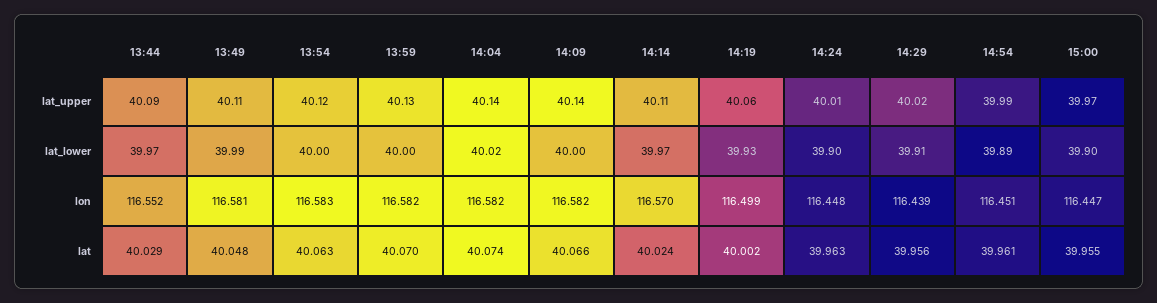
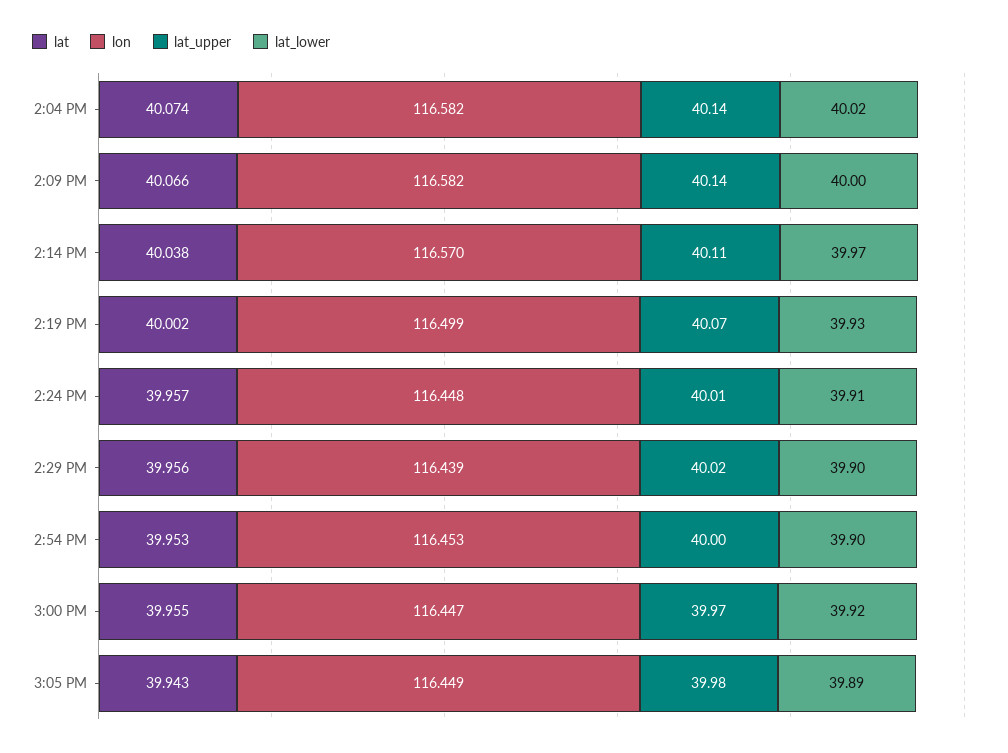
lat_upper, 13:44: 40.09 -> none
lat_upper, 13:49: 40.11 -> none
lat_upper, 13:54: 40.12 -> none
lat_upper, 13:59: 40.13 -> none
lat_upper, 14:19: 40.06 -> 40.07
lat_upper, 14:54: 39.99 -> 40
lat_lower, 13:44: 39.97 -> none
lat_lower, 13:49: 39.99 -> none
lat_lower, 13:54: 40 -> none
lat_lower, 13:59: 40 -> none
lat_lower, 14:24: 39.9 -> 39.91
lat_lower, 14:29: 39.91 -> 39.9
lat_lower, 14:54: 39.89 -> 39.9
lat_lower, 15:00: 39.9 -> 39.92
lon, 13:44: 116.552 -> none
lon, 13:49: 116.581 -> none
lon, 13:54: 116.583 -> none
lon, 13:59: 116.582 -> none
lon, 14:54: 116.451 -> 116.453
lat, 13:44: 40.029 -> none
lat, 13:49: 40.048 -> none
lat, 13:54: 40.063 -> none
lat, 13:59: 40.07 -> none
lat, 14:14: 40.024 -> 40.038
lat, 14:24: 39.963 -> 39.957
lat, 14:54: 39.961 -> 39.953
lat, 3:05 PM: none -> 39.943
lon, 3:05 PM: none -> 116.449
lat_upper, 3:05 PM: none -> 39.98
lat_lower, 3:05 PM: none -> 39.89

